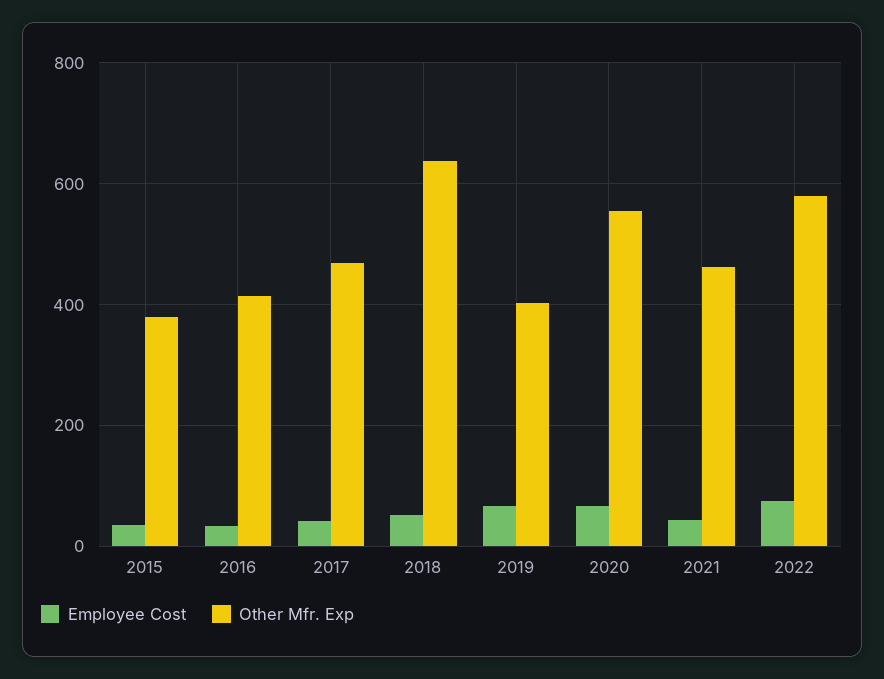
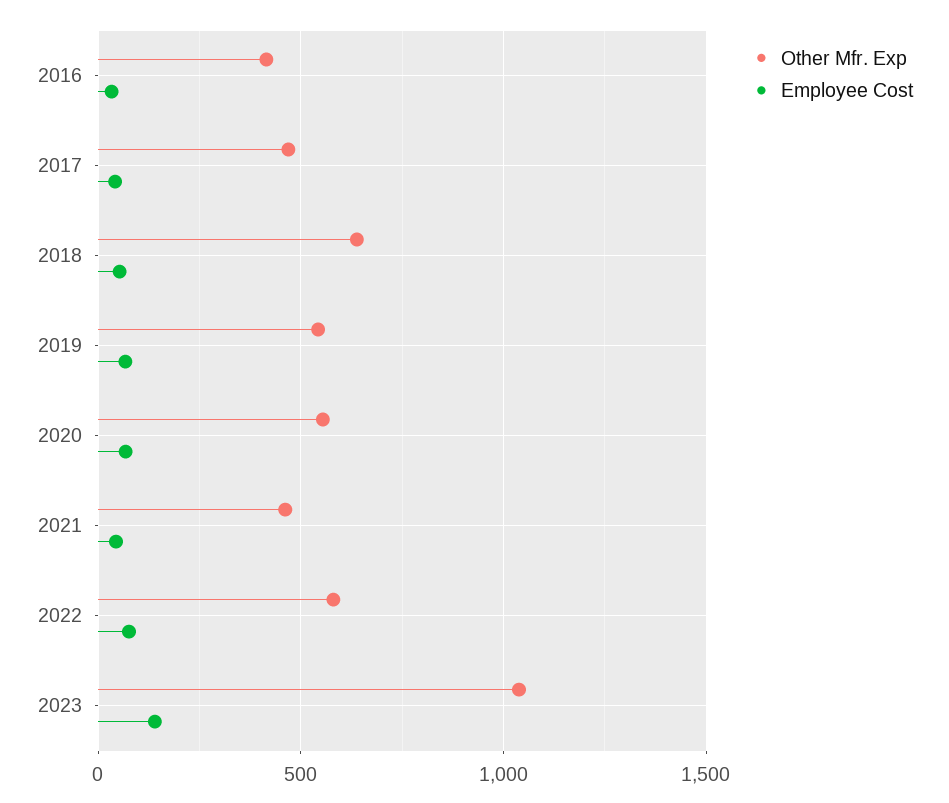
Employee Cost, 2015: 40 -> none
Other Mfr. Exp, 2015: 380 -> none
Other Mfr. Exp, 2019: 400 -> 550
Other Mfr. Exp, 2023: none -> 1050
Employee Cost, 2023: none -> 150

